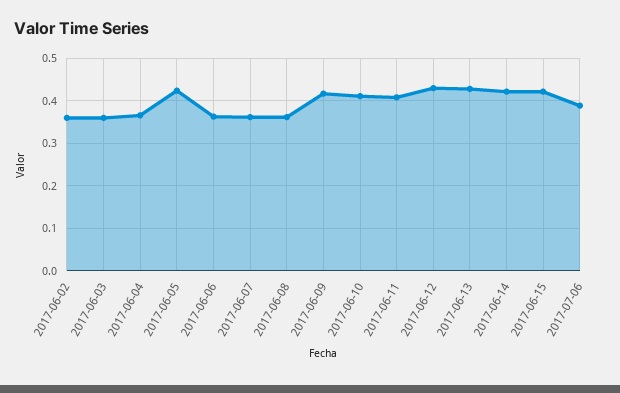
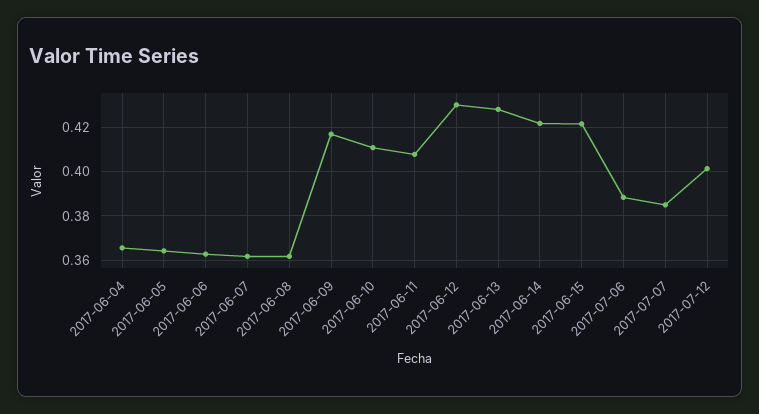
2017-06-02: 0.36 -> none
2017-06-03: 0.36 -> none
2017-06-05: 0.42 -> 0.365
2017-07-07: none -> 0.385
2017-07-12: none -> 0.4

